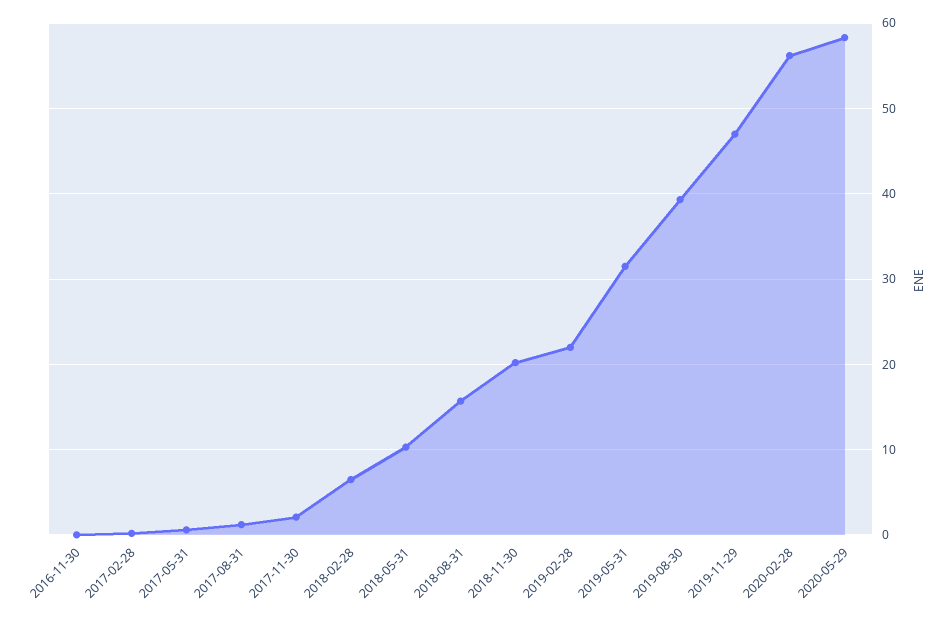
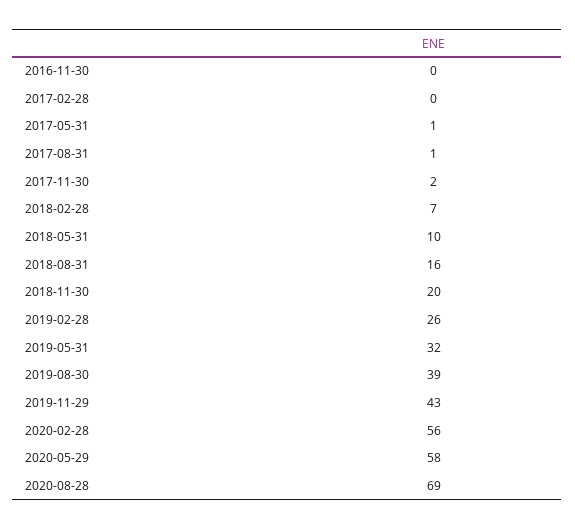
2019-02-28: 22 -> 26
2019-11-29: 47 -> 43
2020-08-28: none -> 69

